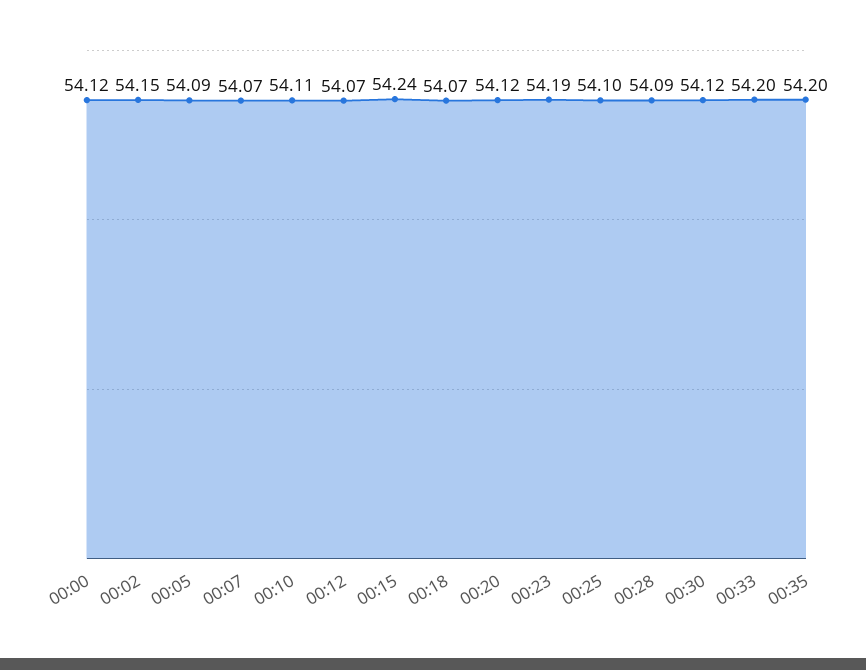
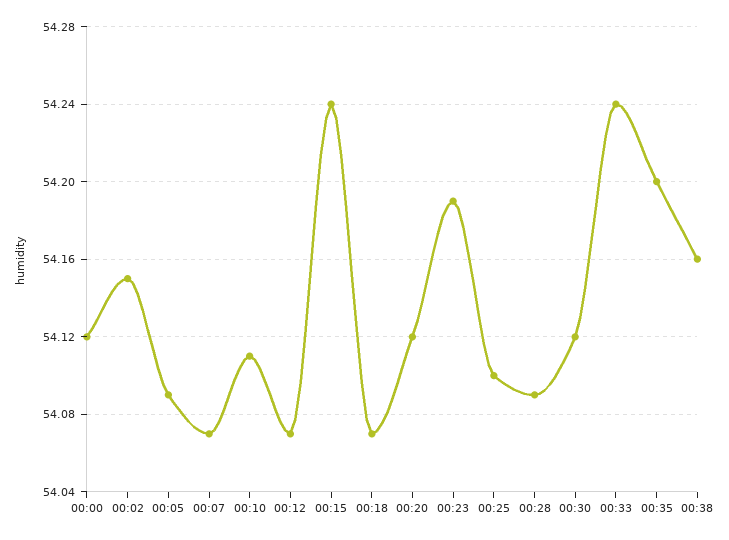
00:33: 54.2 -> 54.24
00:38: none -> 54.16

